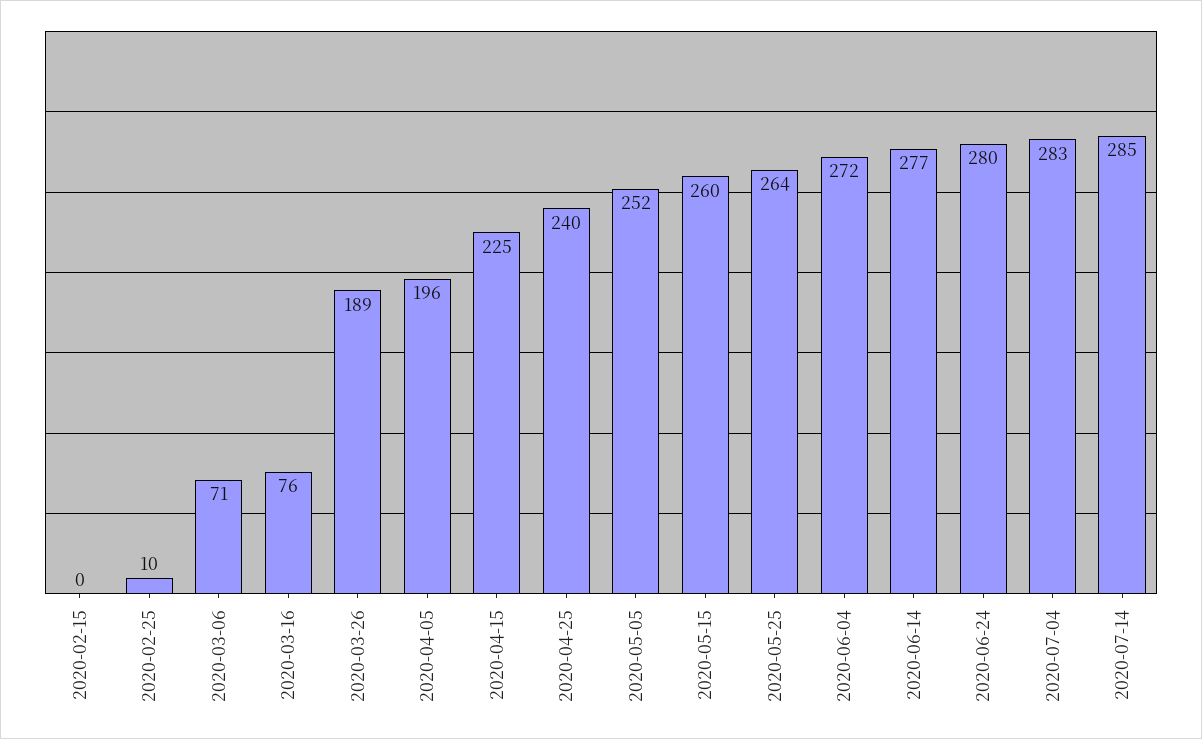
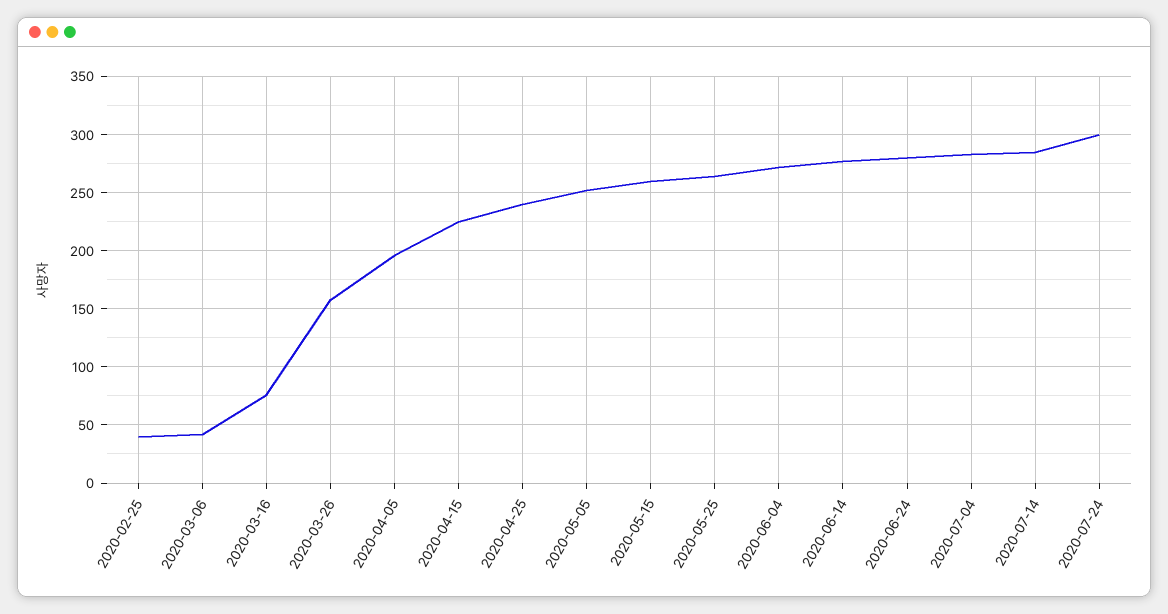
2020-02-15: 0 -> none
2020-02-25: 10 -> 40
2020-03-06: 71 -> 40
2020-03-26: 189 -> 160
2020-07-24: none -> 300

